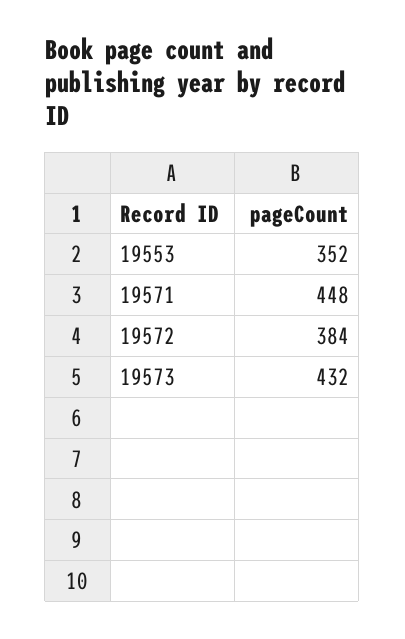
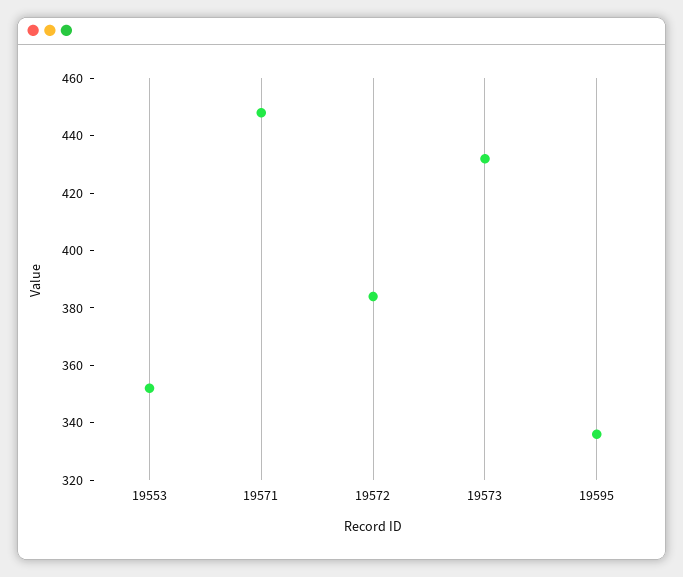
19595: none -> 335

